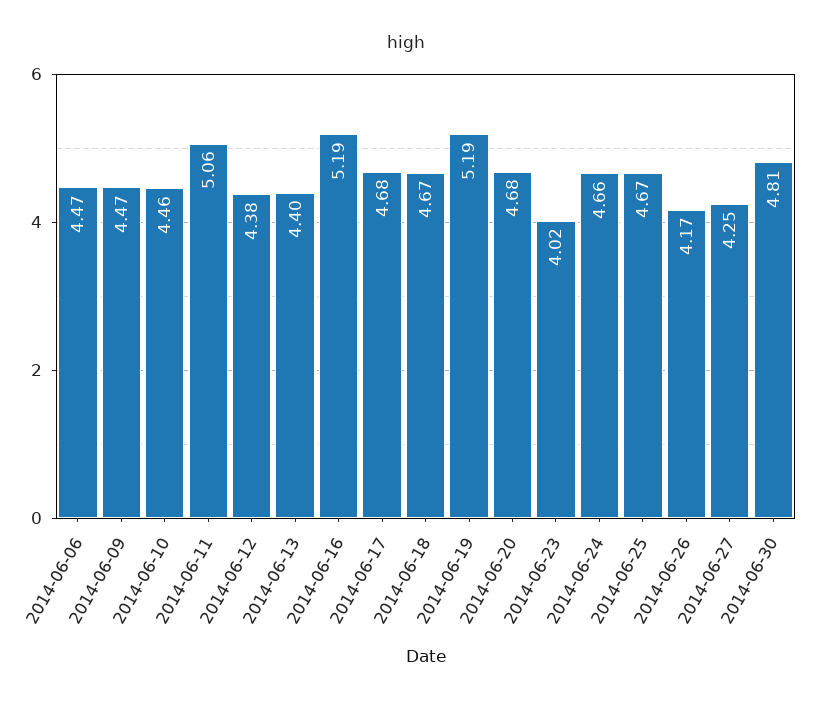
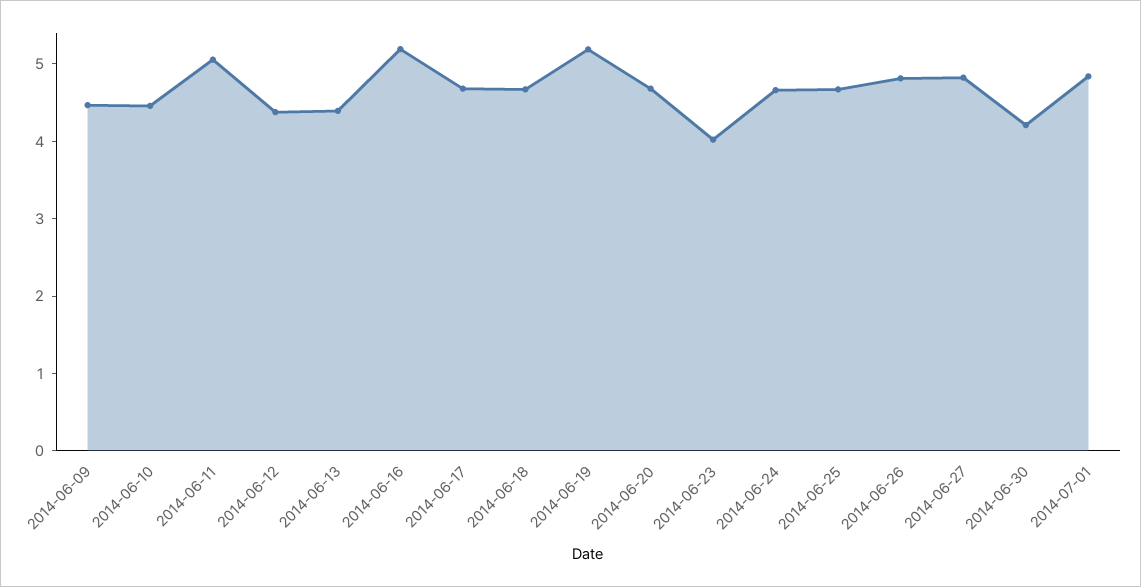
2014-06-06: 4.47 -> none
2014-06-26: 4.17 -> 4.8
2014-06-27: 4.25 -> 4.8
2014-06-30: 4.81 -> 4.2
2014-07-01: none -> 4.8

